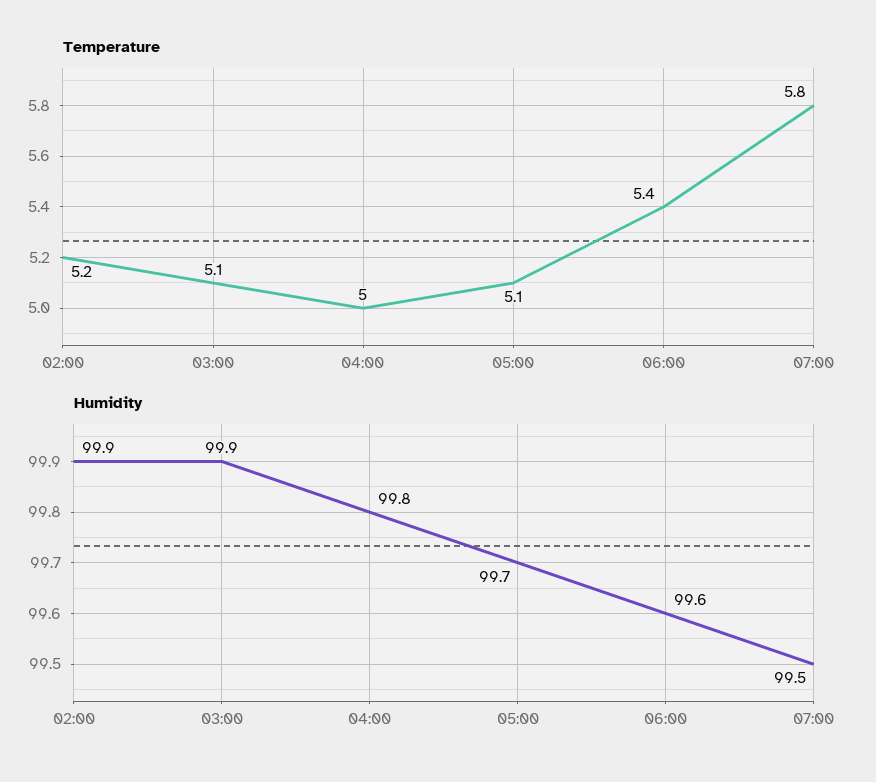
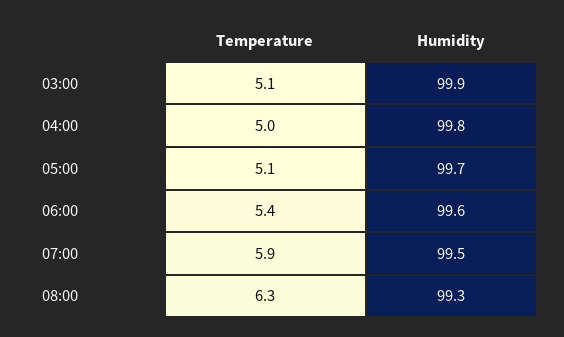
Temperature, 02:00: 5.2 -> none
Temperature, 07:00: 5.8 -> 5.9
Humidity, 02:00: 99.9 -> none
Temperature, 08:00: none -> 6.3
Humidity, 08:00: none -> 99.3

